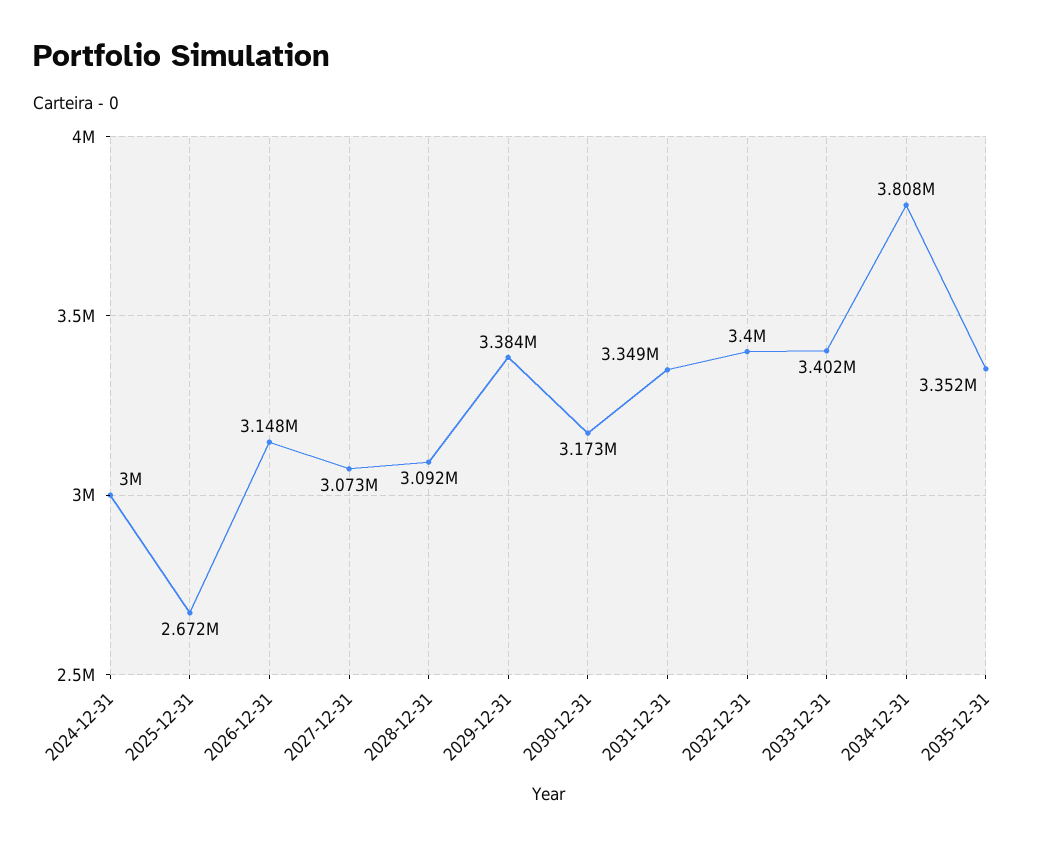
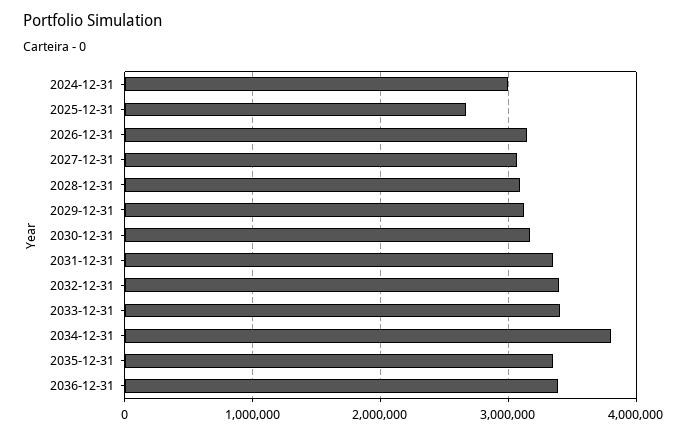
2029-12-31: 3384000 -> 3100000
2036-12-31: none -> 3400000

